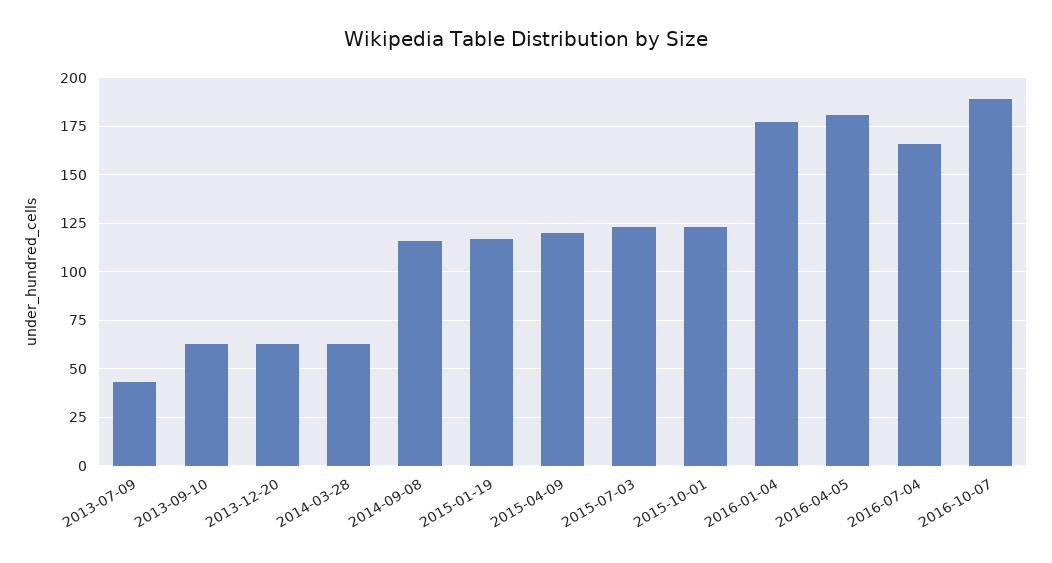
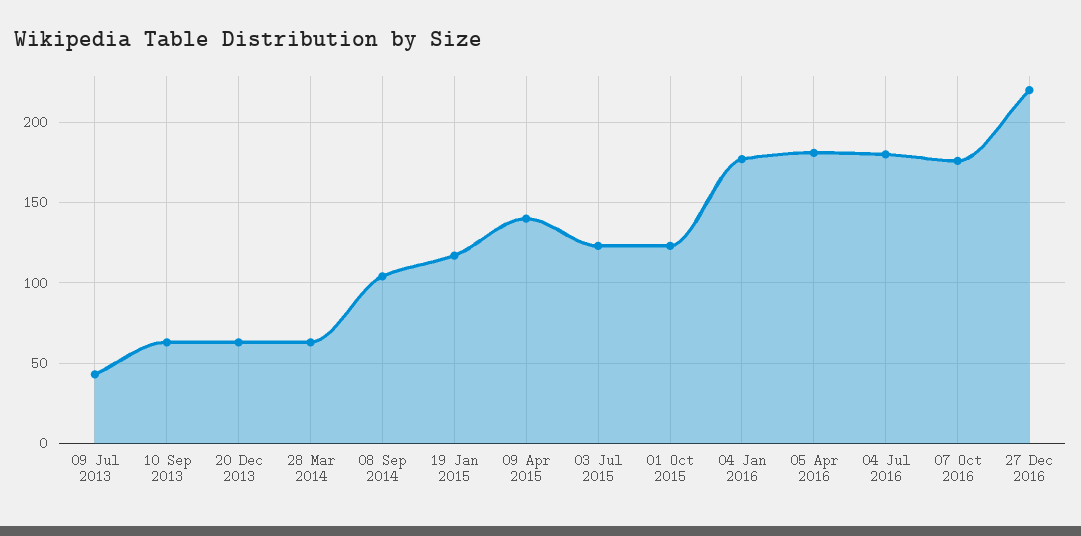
2014-09-08: 115 -> 105
2015-04-09: 120 -> 140
2016-07-04: 165 -> 180
2016-10-07: 190 -> 175
27 Dec 2016: none -> 220

